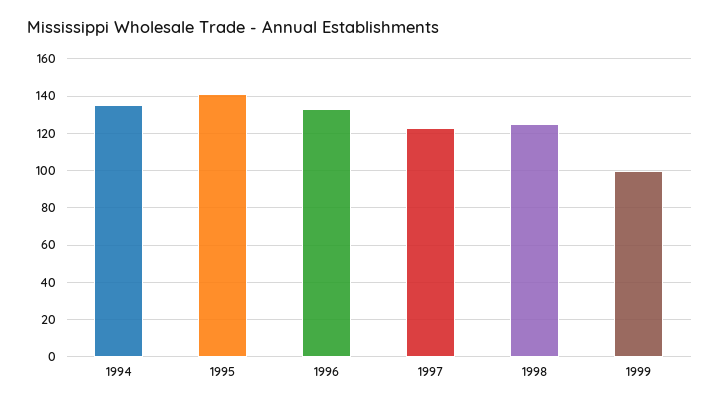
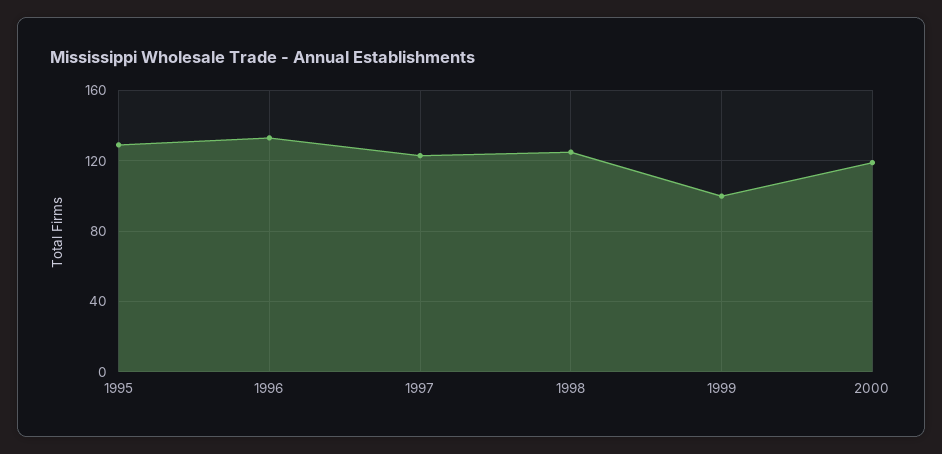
1994: 135 -> none
1995: 140 -> 130
2000: none -> 120

